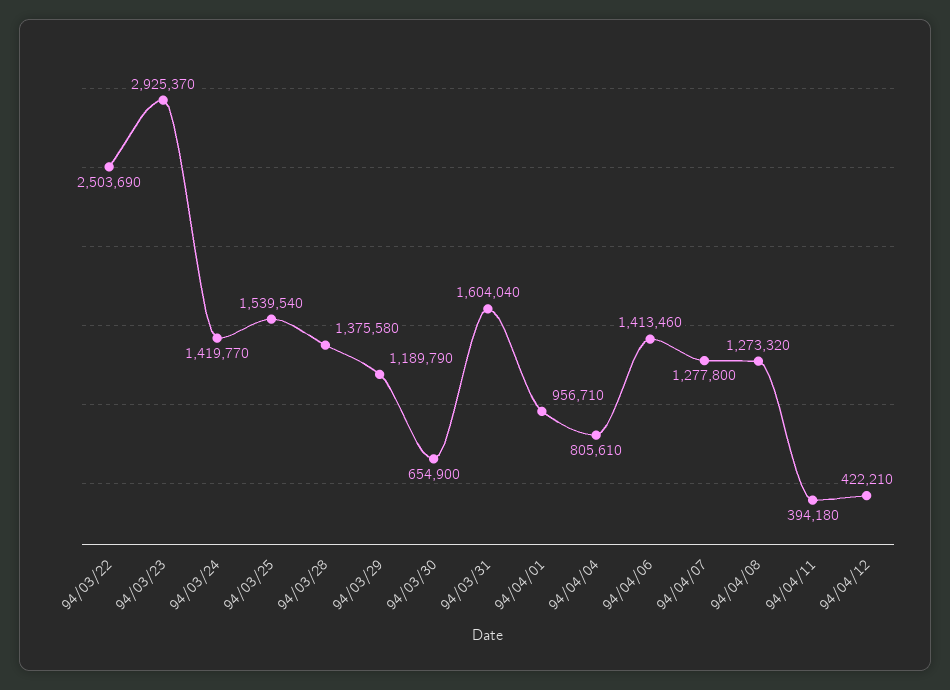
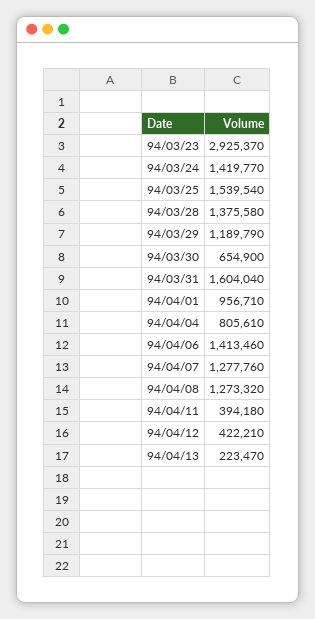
94/03/22: 2503690 -> none
94/04/07: 1277800 -> 1277760
94/04/13: none -> 223470

